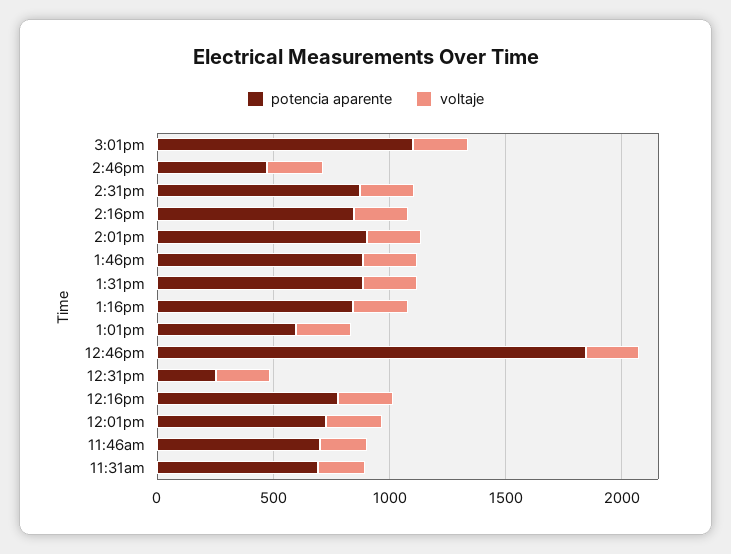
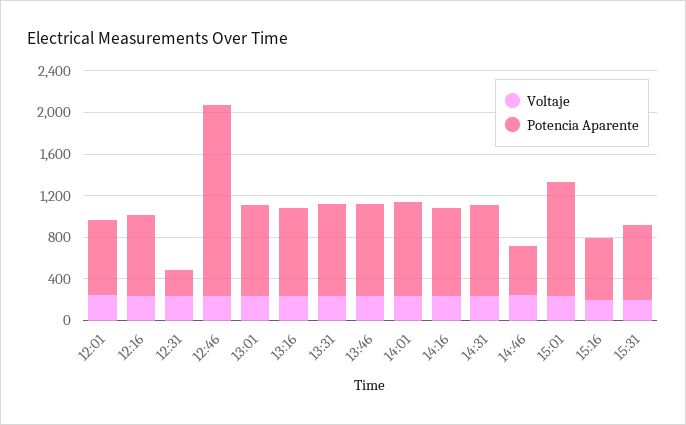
potencia aparente, 1:01pm: 600 -> 900
potencia aparente, 11:46am: 700 -> none
voltaje, 11:46am: 200 -> none
potencia aparente, 11:31am: 700 -> none
voltaje, 11:31am: 200 -> none
voltaje, 15:16: none -> 200
potencia aparente, 15:16: none -> 600
voltaje, 15:31: none -> 200
potencia aparente, 15:31: none -> 700

